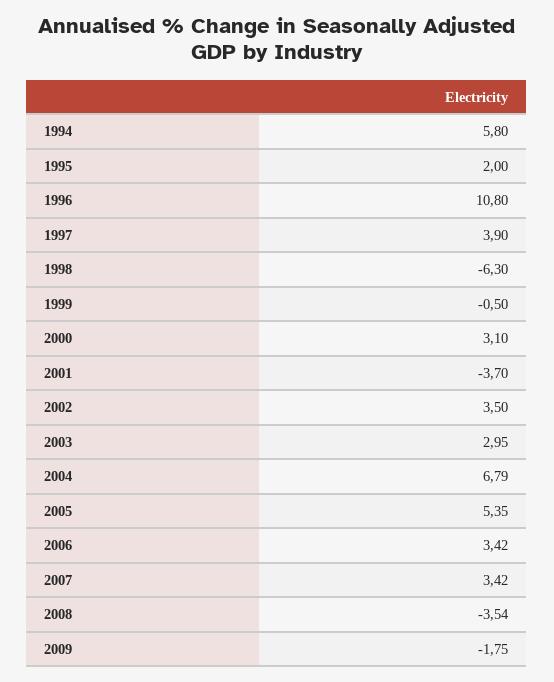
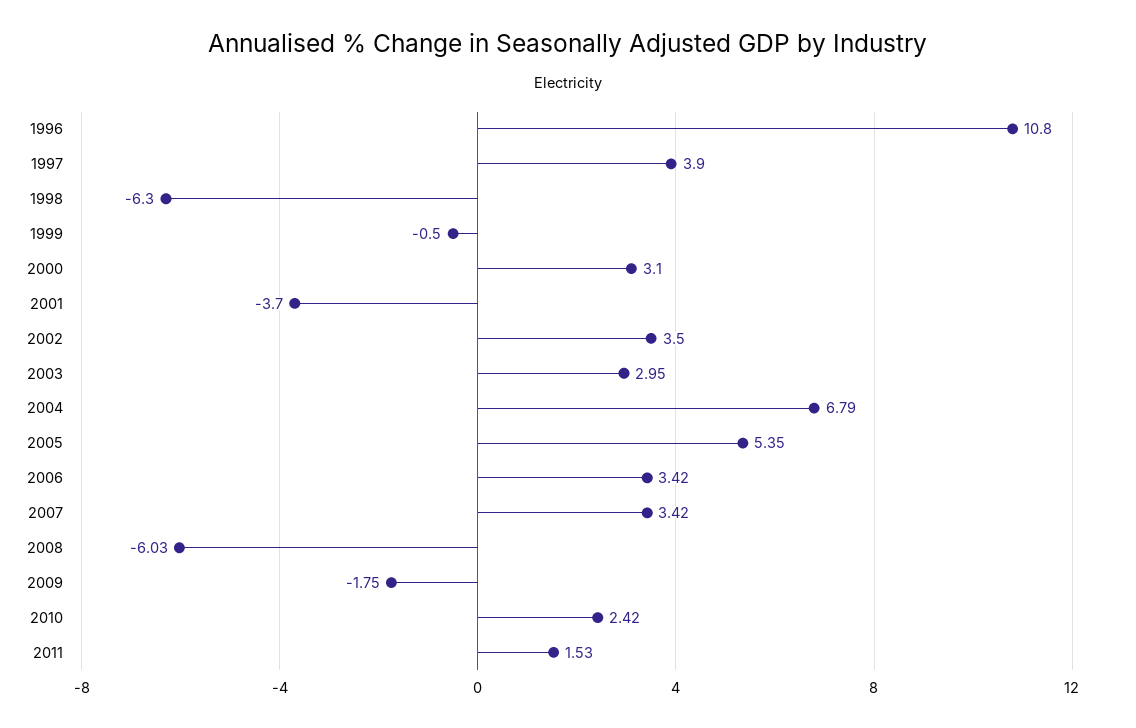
1994: 5.8 -> none
1995: 2 -> none
2008: -3.54 -> -6.03
2010: none -> 2.42
2011: none -> 1.53

